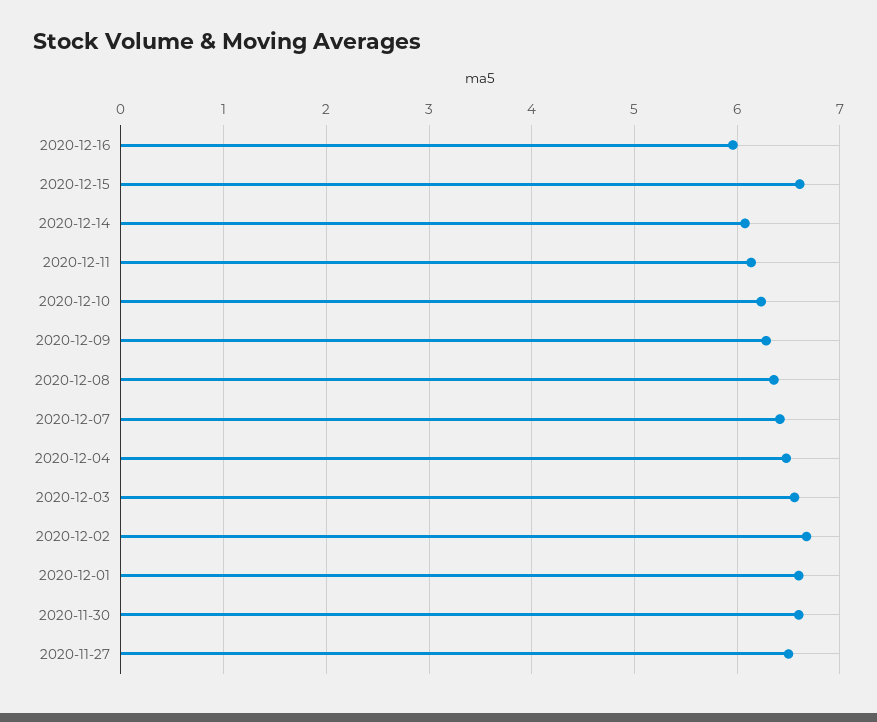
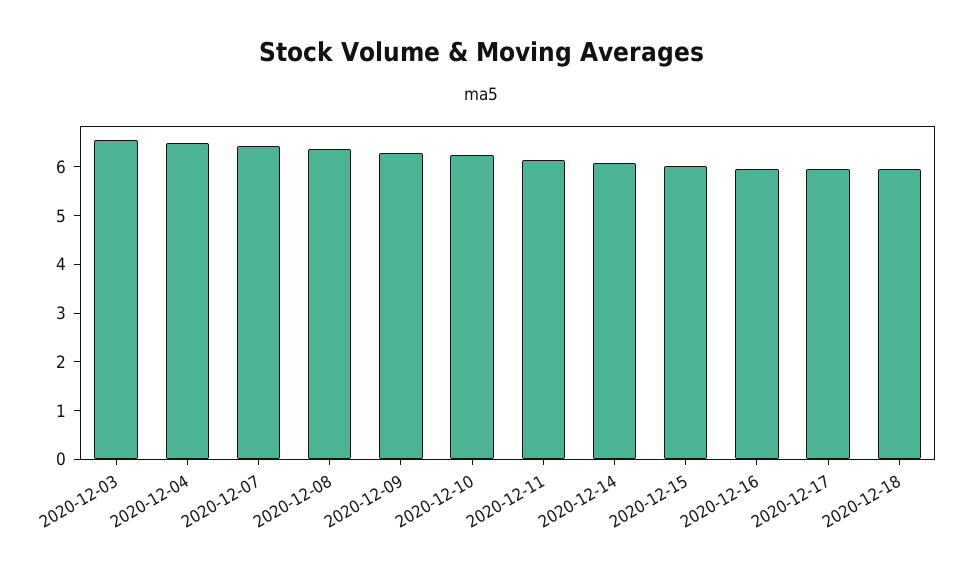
2020-12-15: 6.6 -> 6
2020-12-02: 6.7 -> none
2020-12-01: 6.6 -> none
2020-11-30: 6.6 -> none
2020-11-27: 6.5 -> none
2020-12-17: none -> 6
2020-12-18: none -> 6

